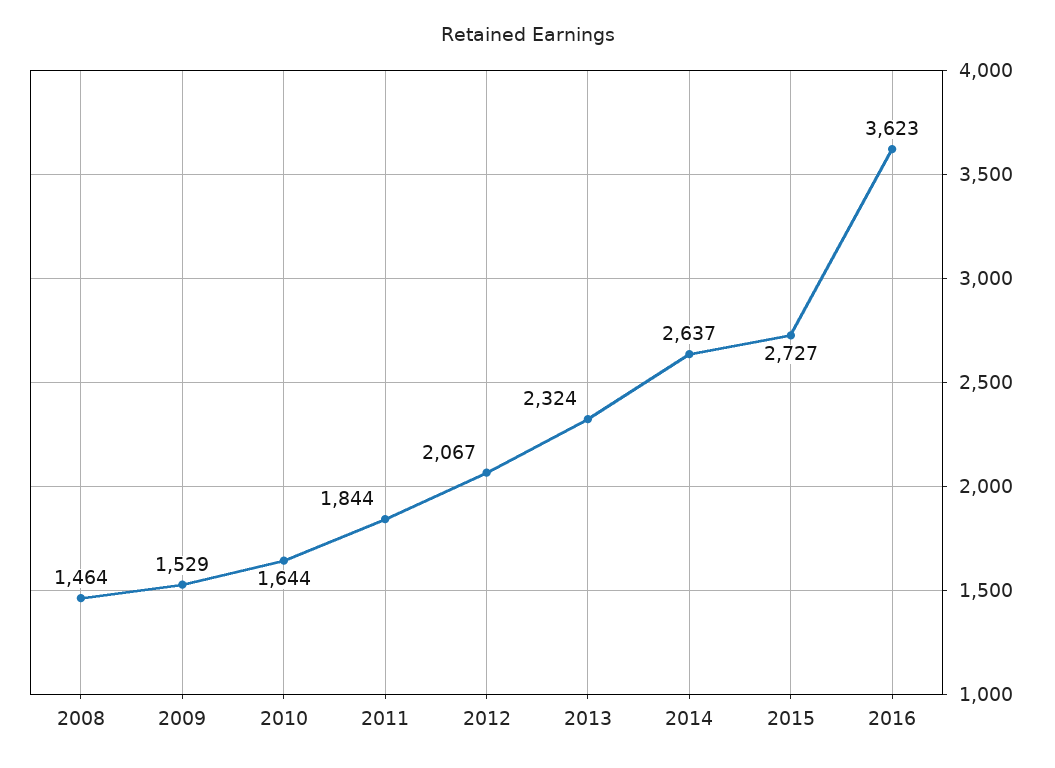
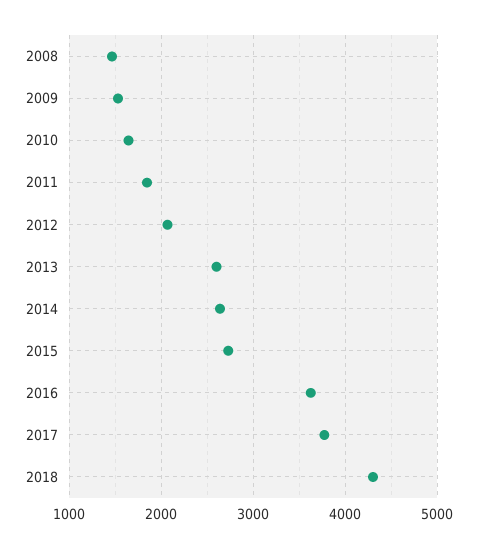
2013: 2324 -> 2600
2017: none -> 3800
2018: none -> 4300

